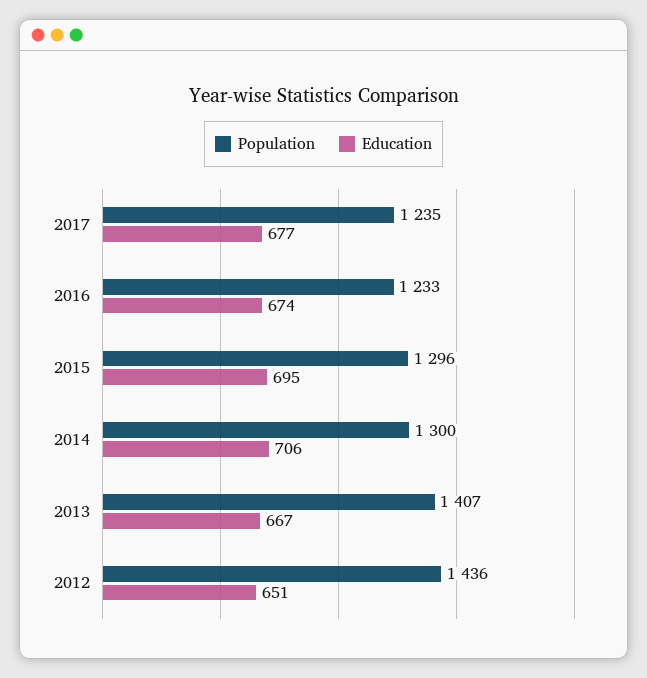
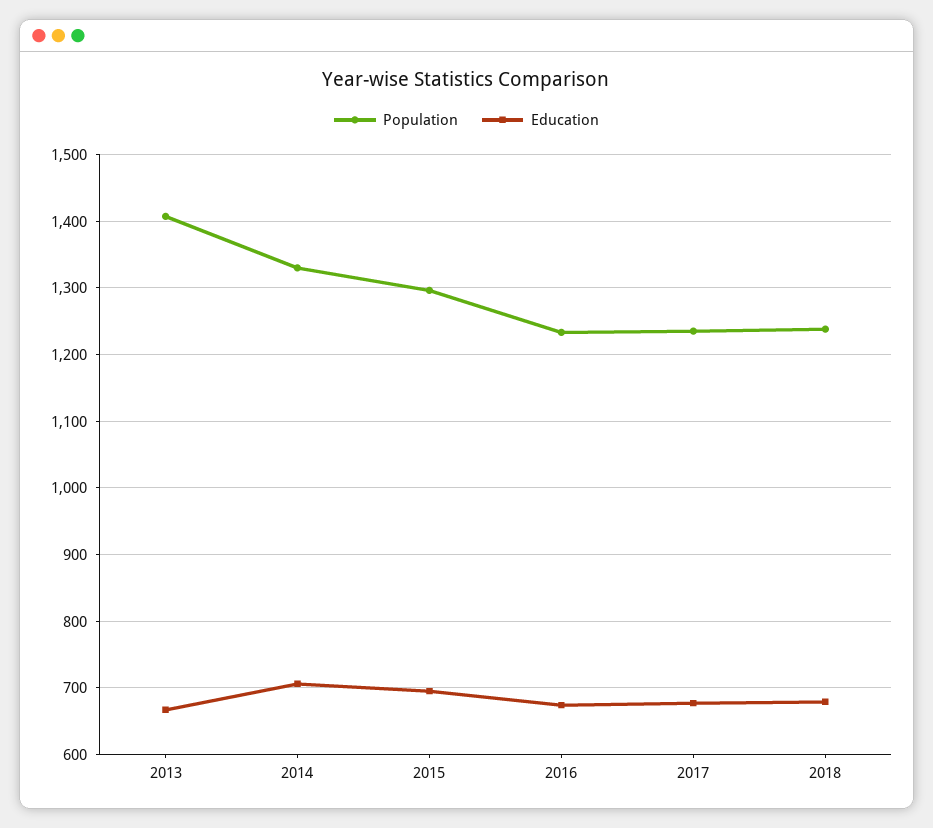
Population, 2014: 1300 -> 1330
Population, 2012: 1436 -> none
Education, 2012: 651 -> none
Population, 2018: none -> 1240
Education, 2018: none -> 680

